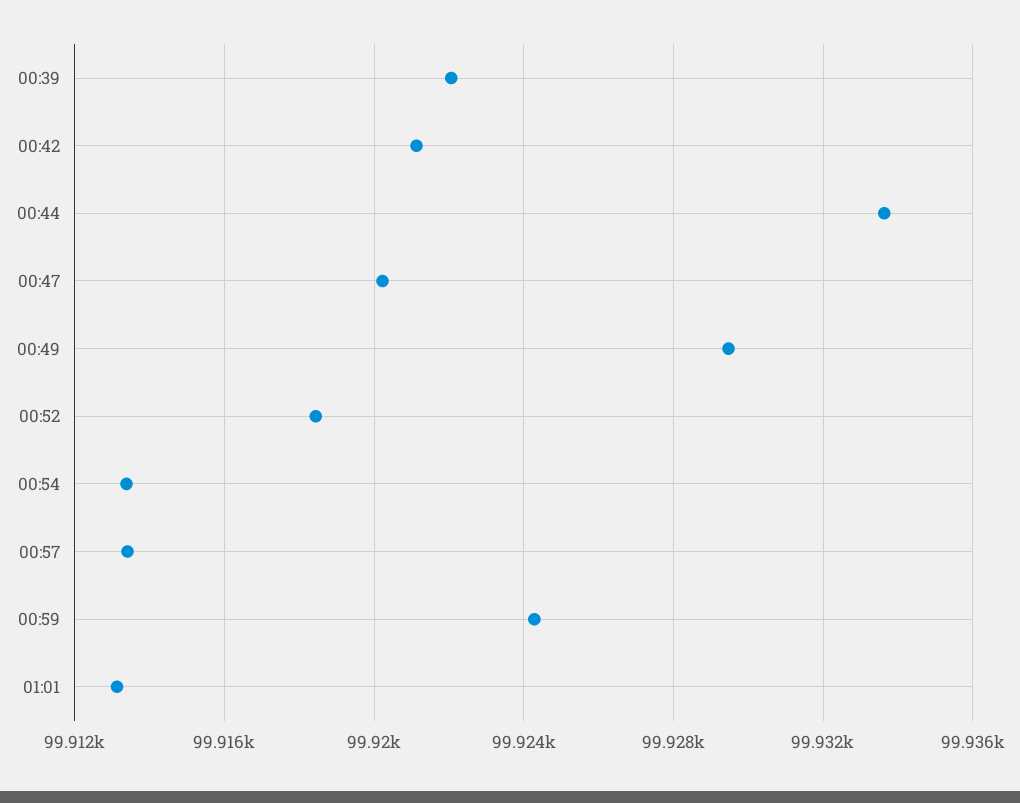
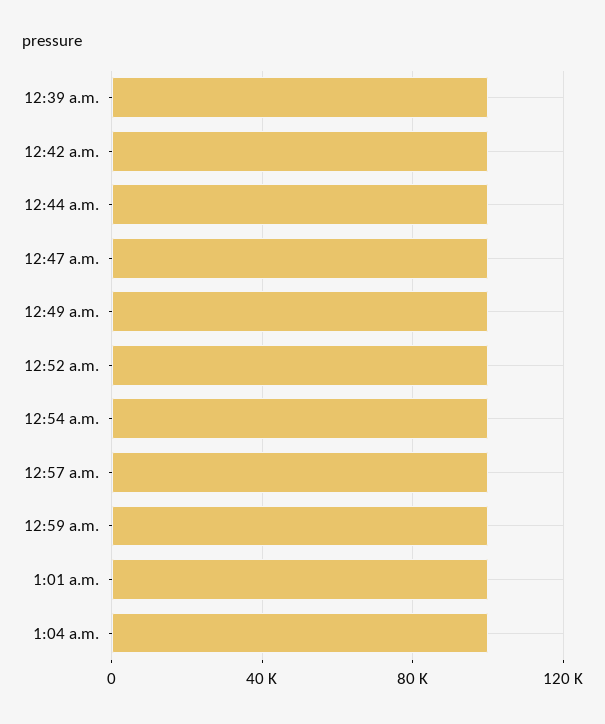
1:04 a.m.: none -> 100000

